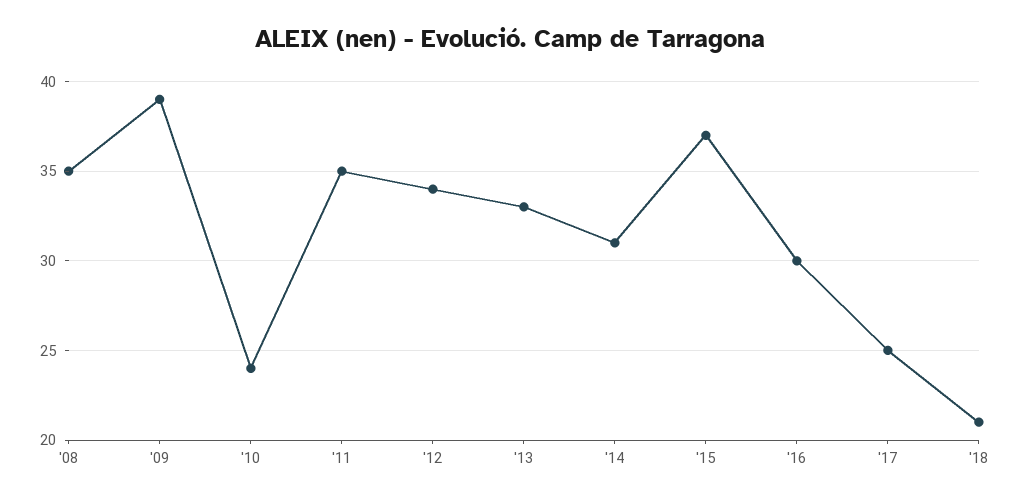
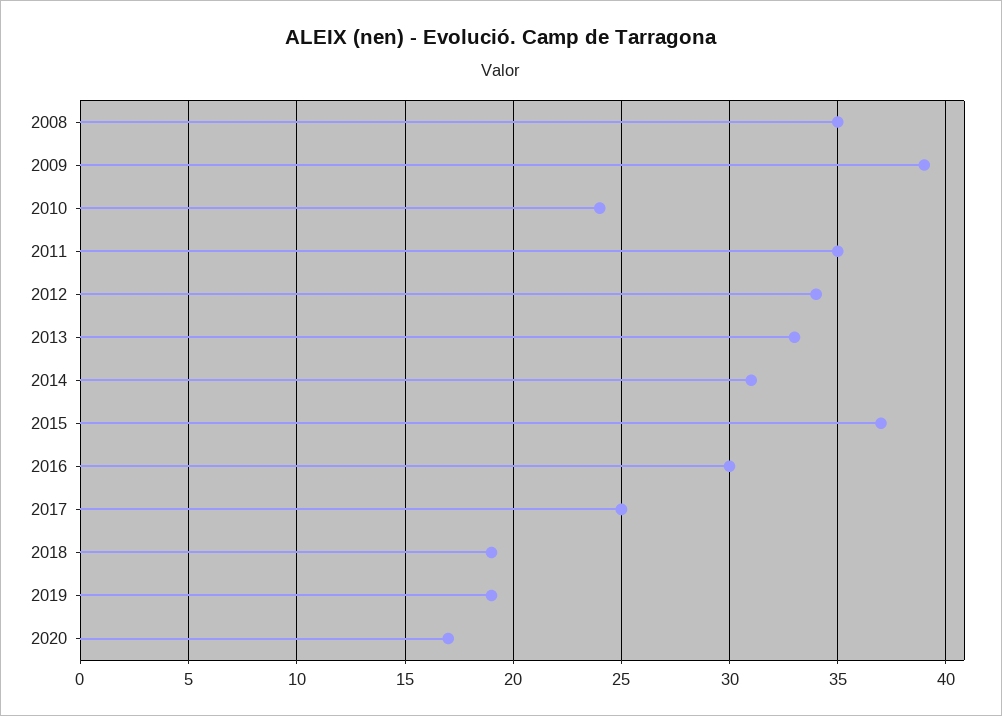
'18: 21 -> 19
2019: none -> 19
2020: none -> 17

